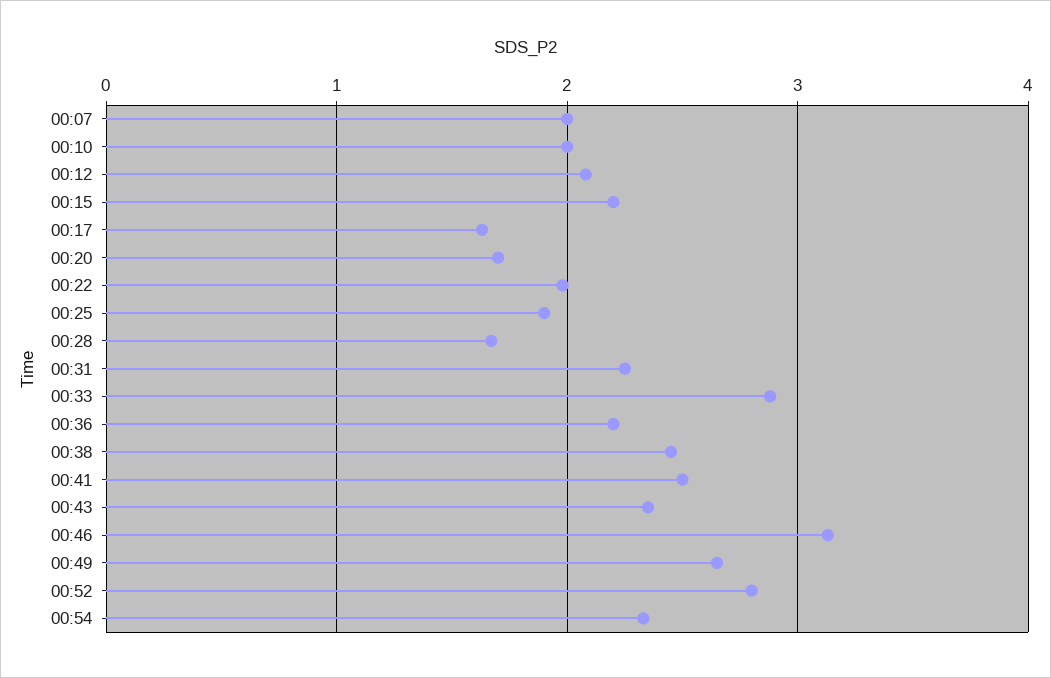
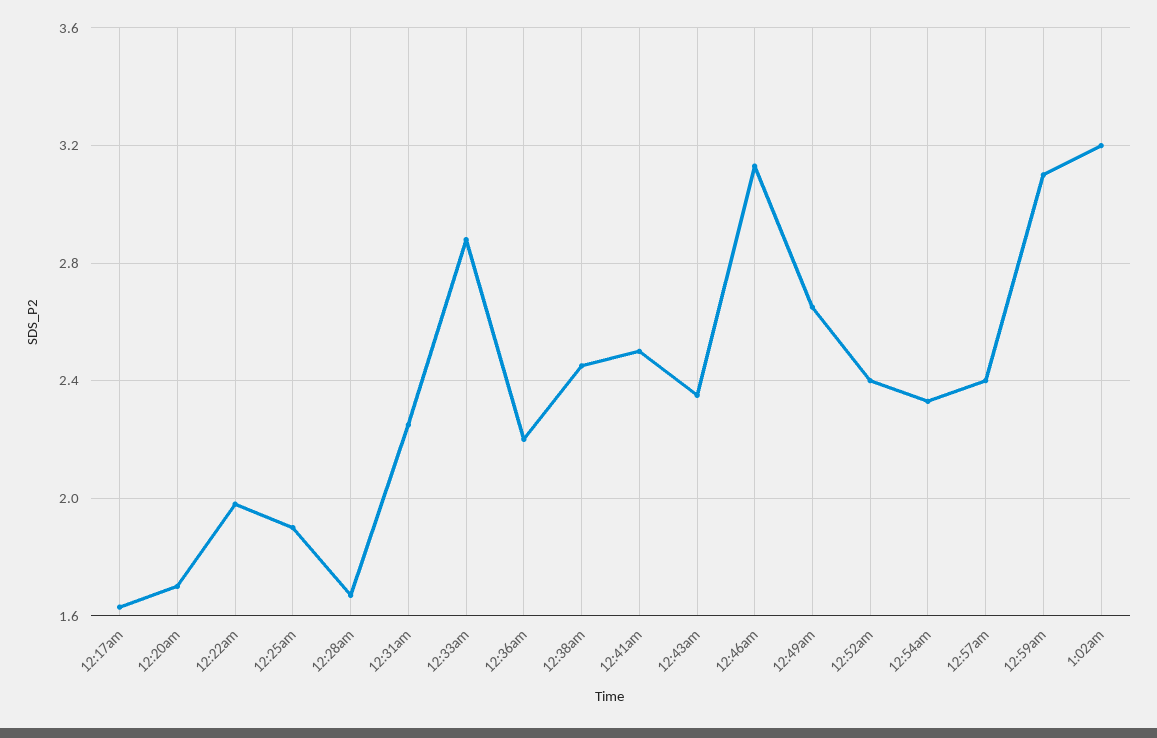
00:07: 2 -> none
00:10: 2 -> none
00:12: 2.1 -> none
00:15: 2.2 -> none
00:52: 2.8 -> 2.4
12:57am: none -> 2.4
12:59am: none -> 3.1
1:02am: none -> 3.2

